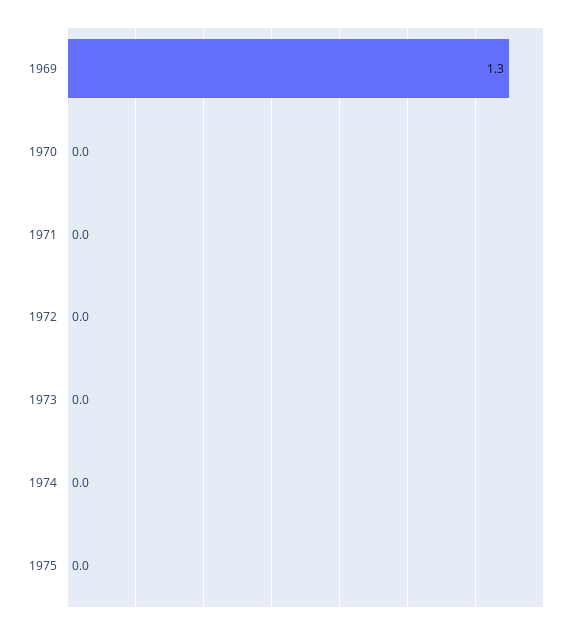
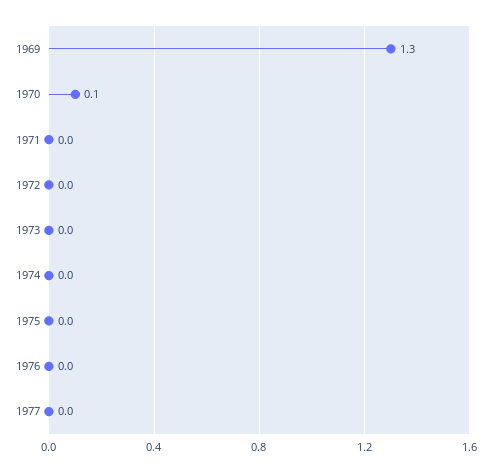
1970: 0 -> 0.1
1976: none -> 0
1977: none -> 0

